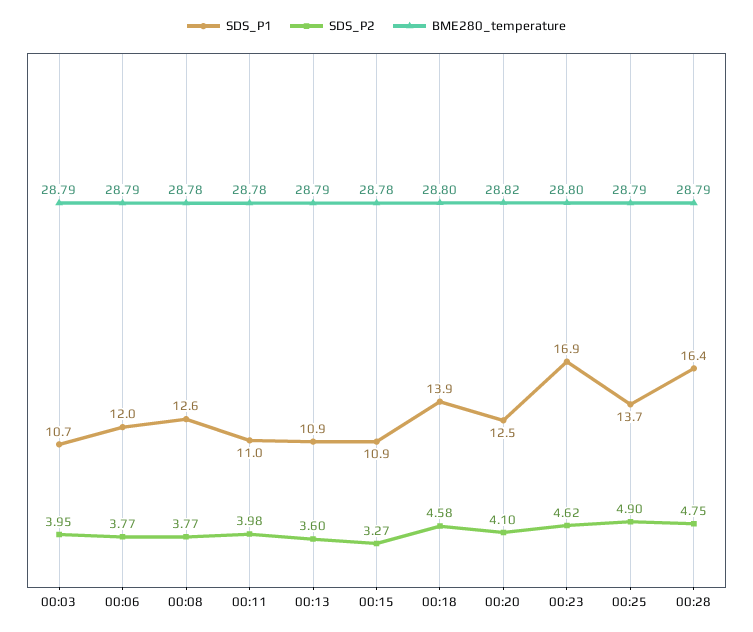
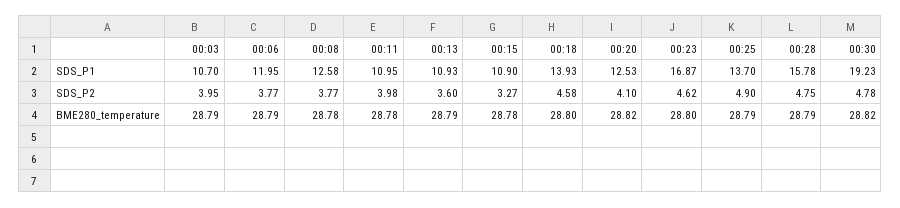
SDS_P1, 00:28: 16.4 -> 15.78
SDS_P1, 00:30: none -> 19.23
SDS_P2, 00:30: none -> 4.78
BME280_temperature, 00:30: none -> 28.82

